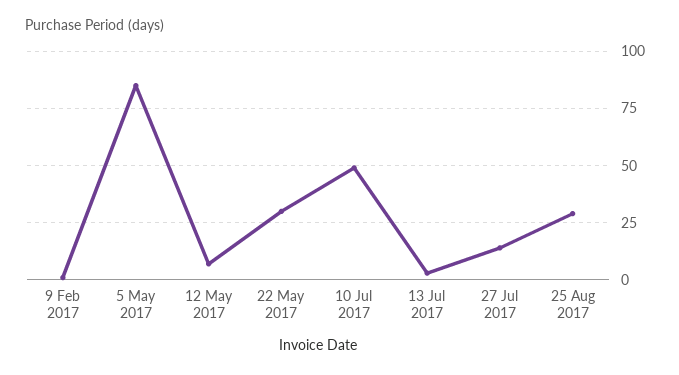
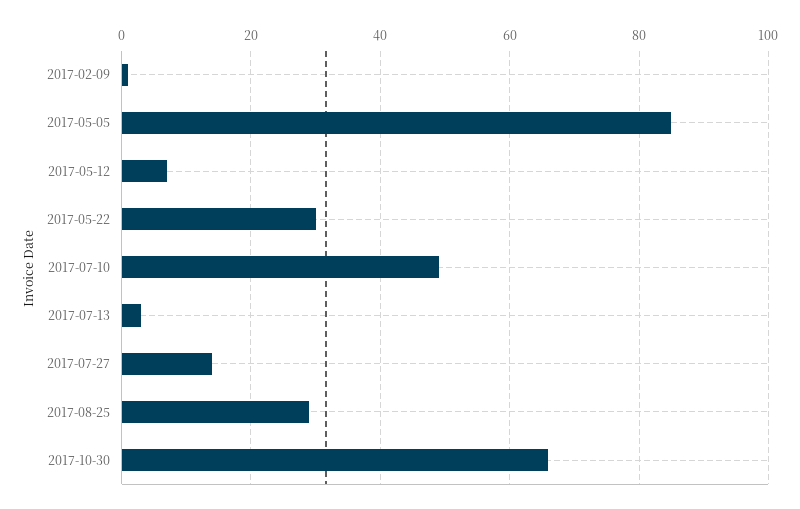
2017-10-30: none -> 65

